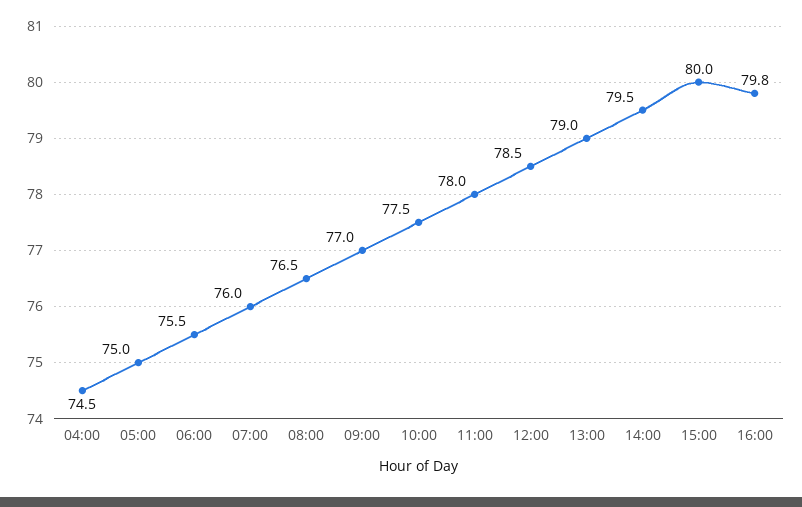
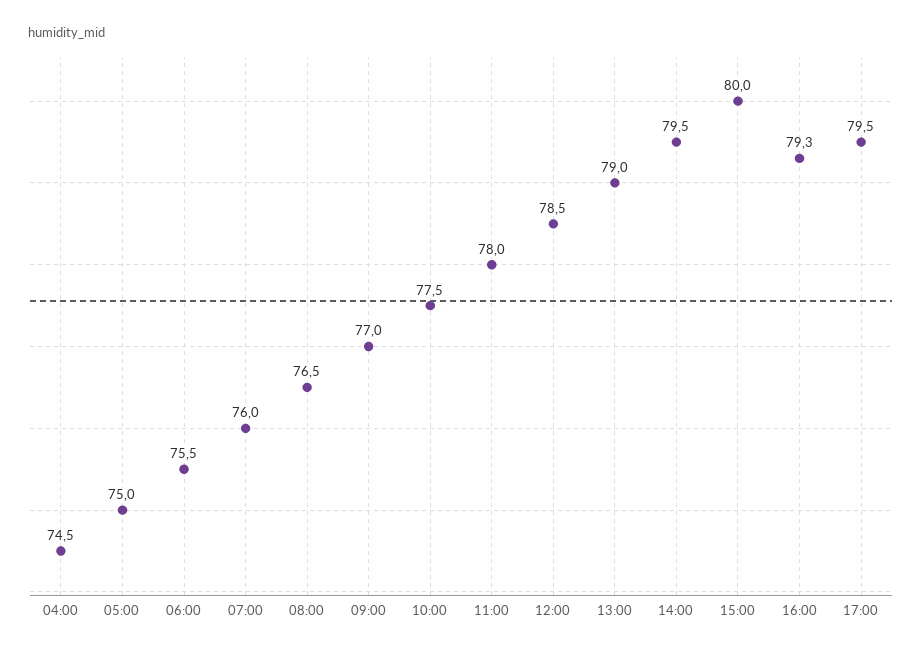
16:00: 79.8 -> 79.3
17:00: none -> 79.5

